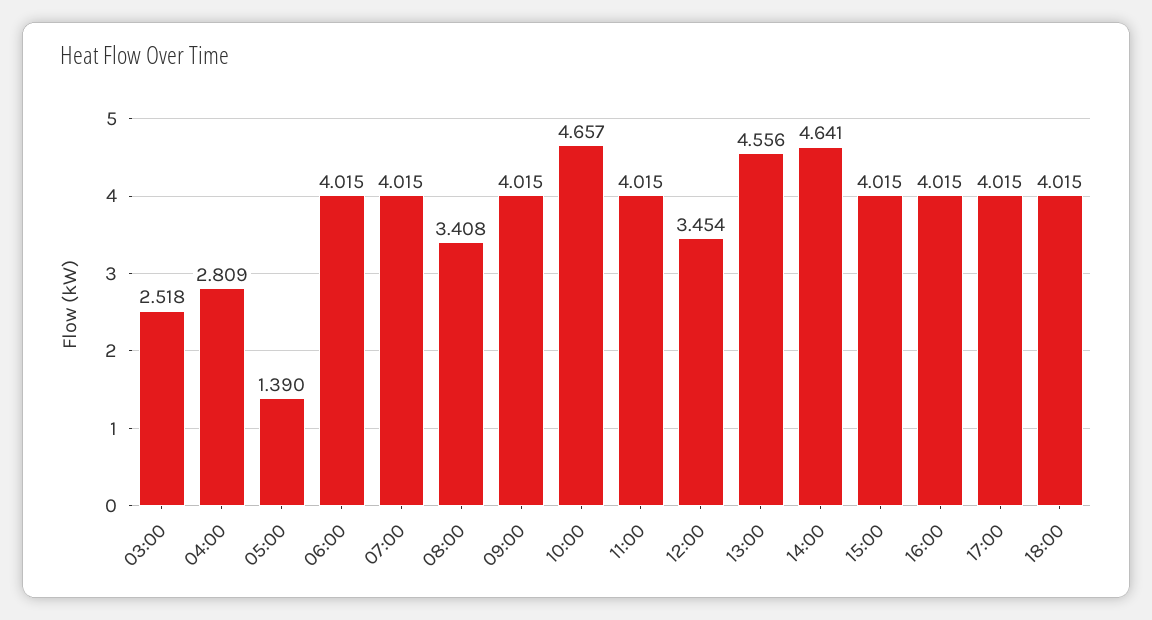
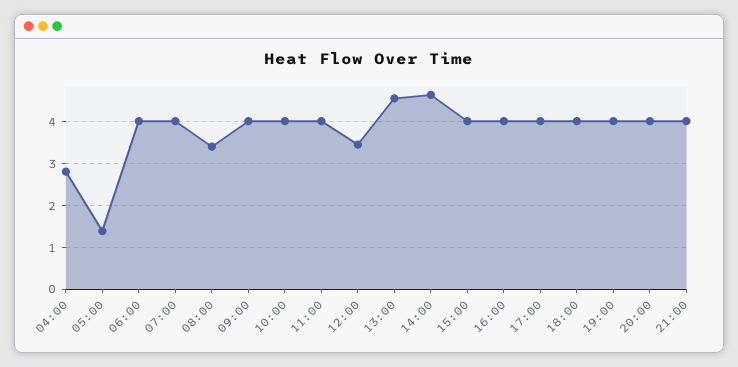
03:00: 2.518 -> none
10:00: 4.657 -> 4
19:00: none -> 4
20:00: none -> 4
21:00: none -> 4

